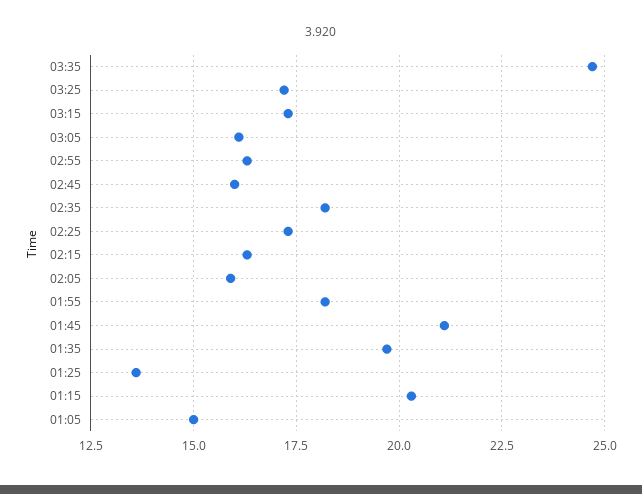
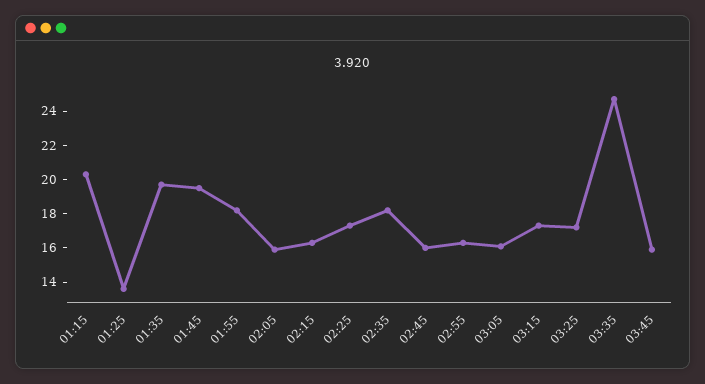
01:45: 21 -> 19.5
01:05: 15 -> none
03:45: none -> 16

